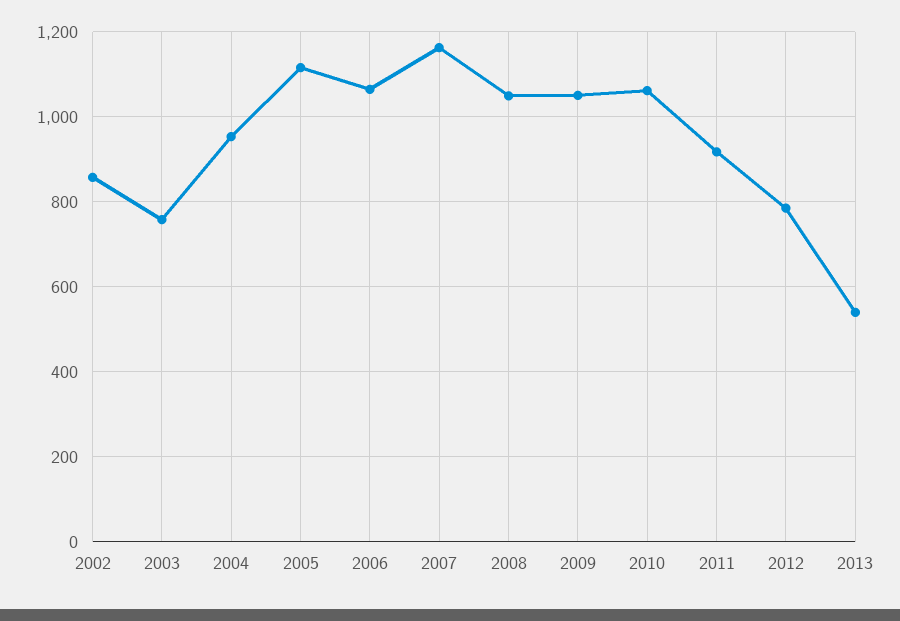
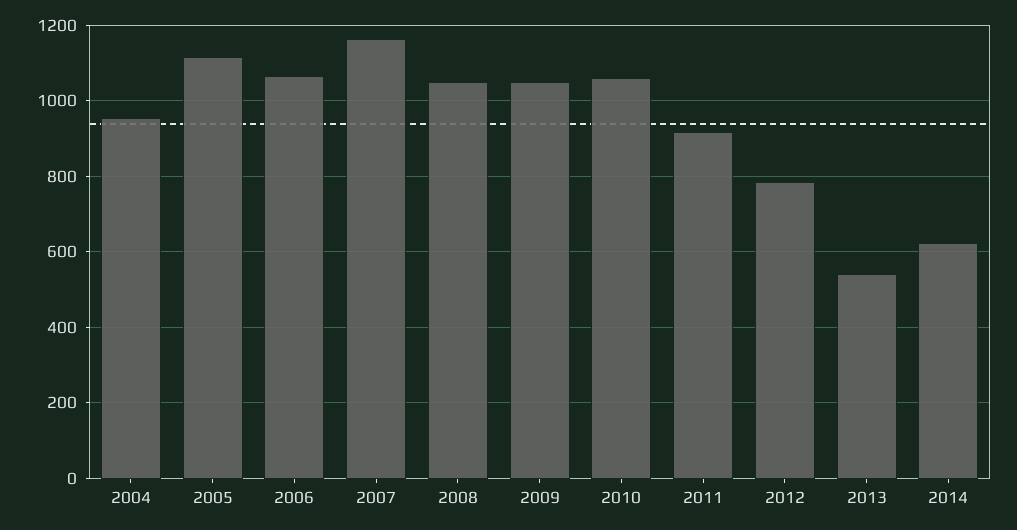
2002: 860 -> none
2003: 760 -> none
2014: none -> 620

